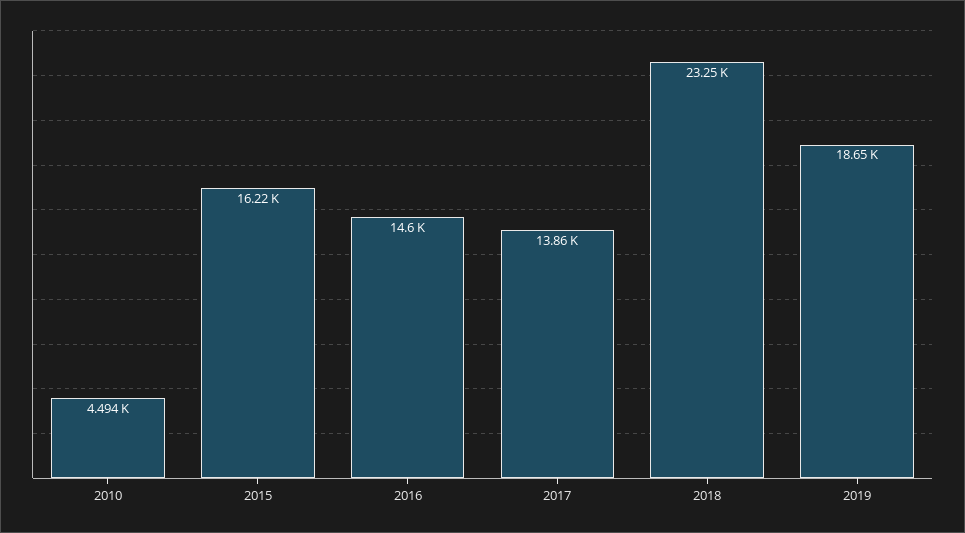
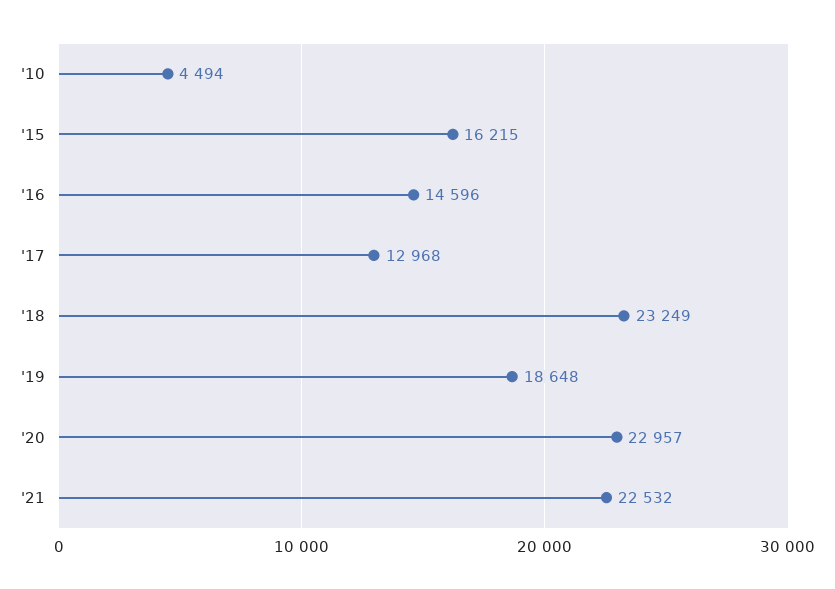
2017: 13860 -> 12968
'20: none -> 22957
'21: none -> 22532

